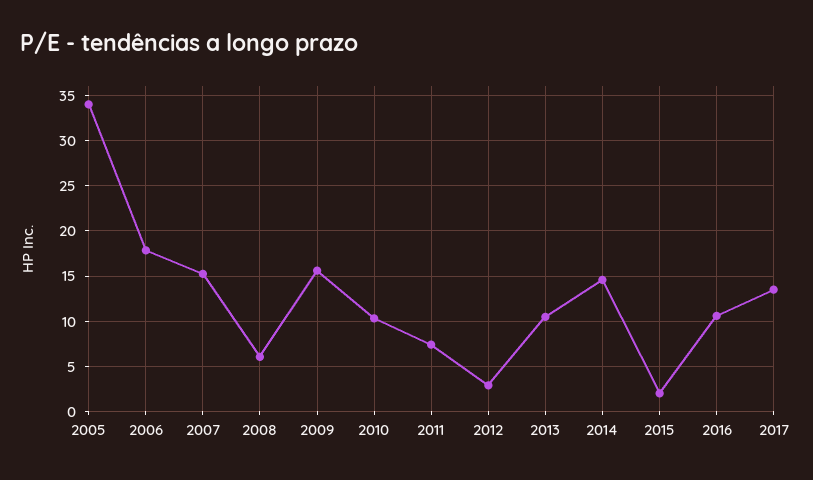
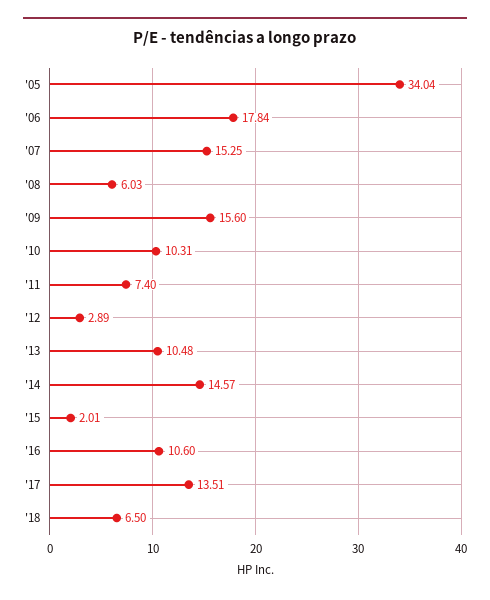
'18: none -> 6.5

